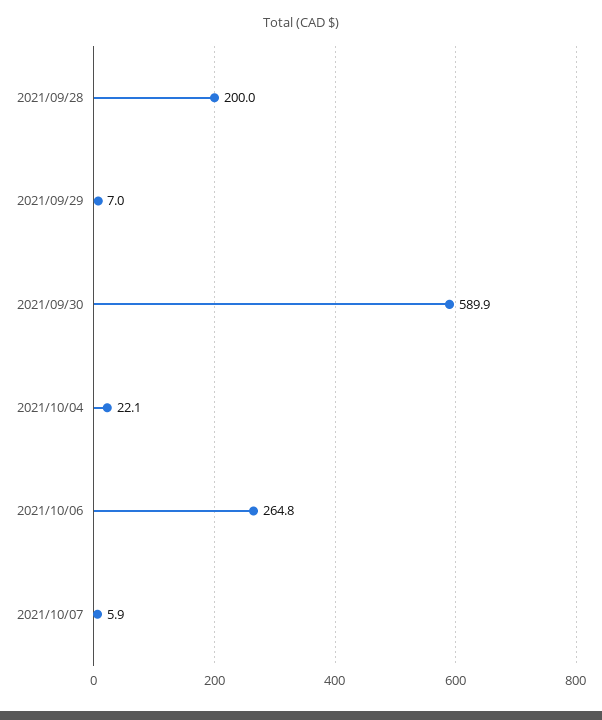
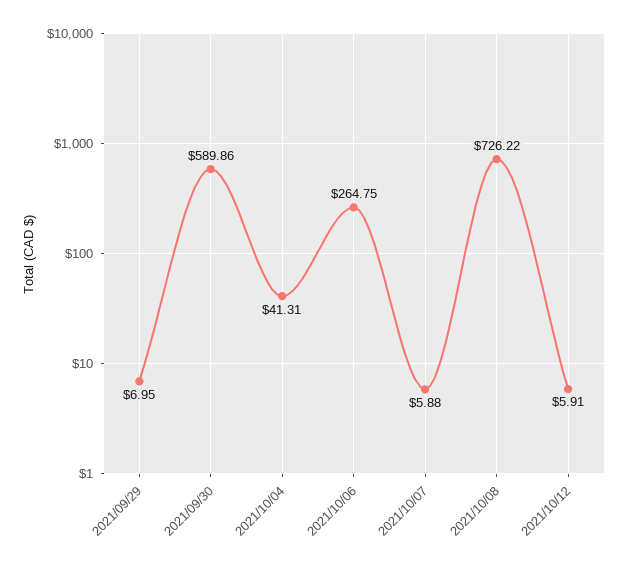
2021/09/28: 200 -> none
2021/10/04: 22.1 -> 41.31
2021/10/08: none -> 726.22
2021/10/12: none -> 5.91

